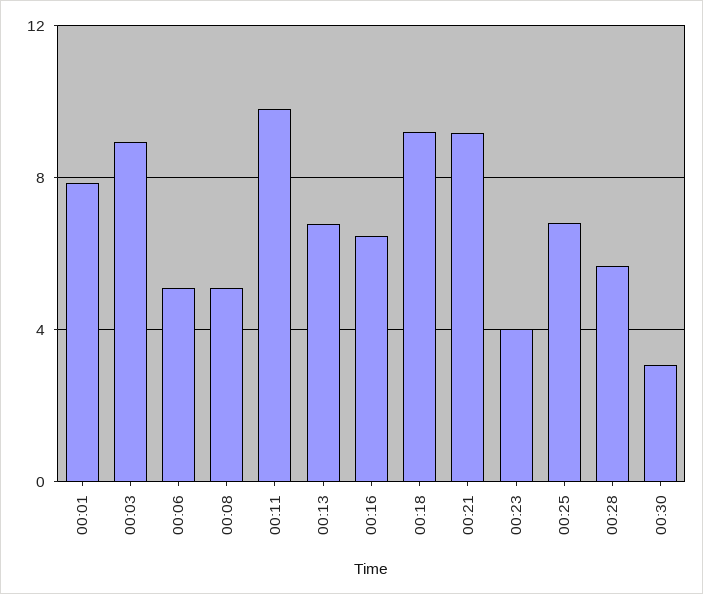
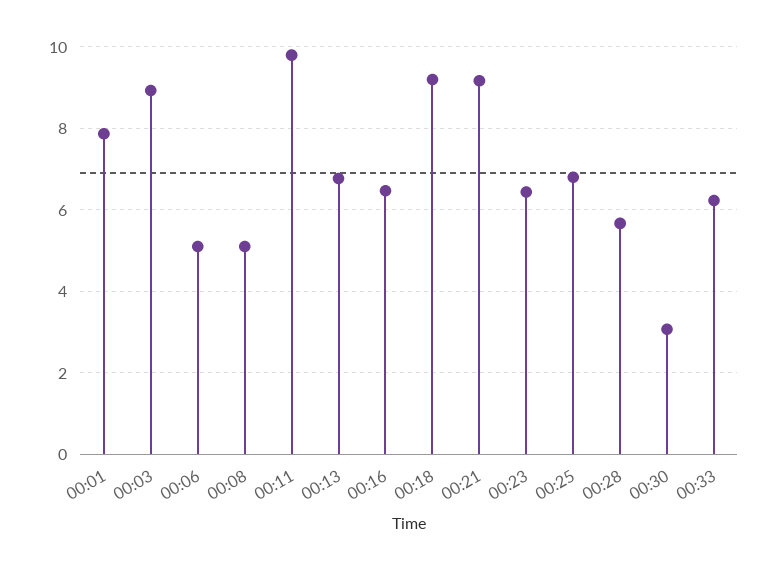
00:23: 4 -> 6.4
00:33: none -> 6.2

